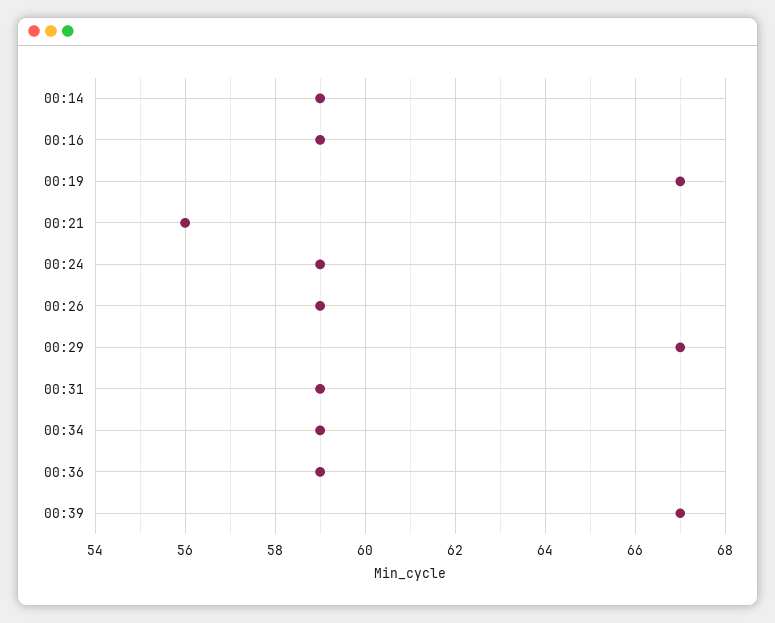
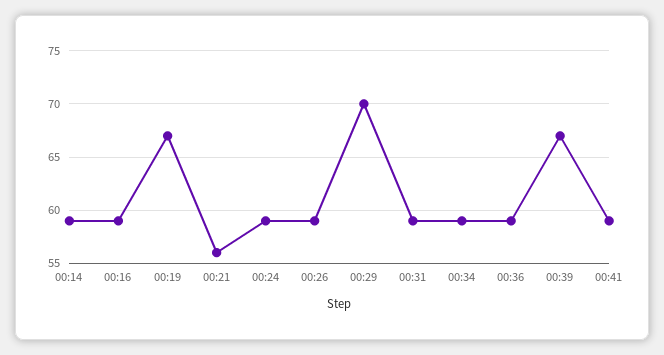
00:29: 67 -> 70
00:41: none -> 59

